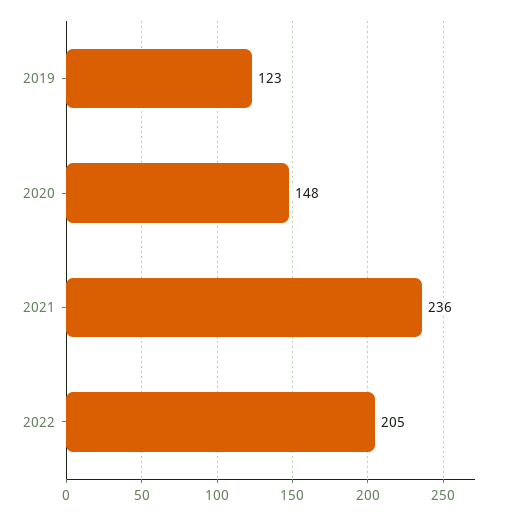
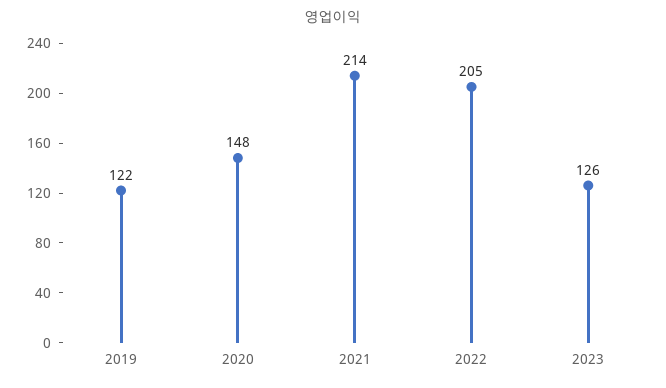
2019: 123 -> 122
2021: 236 -> 214
2023: none -> 126

